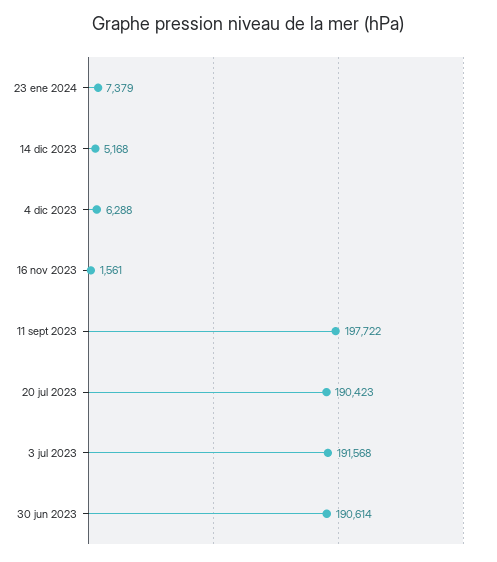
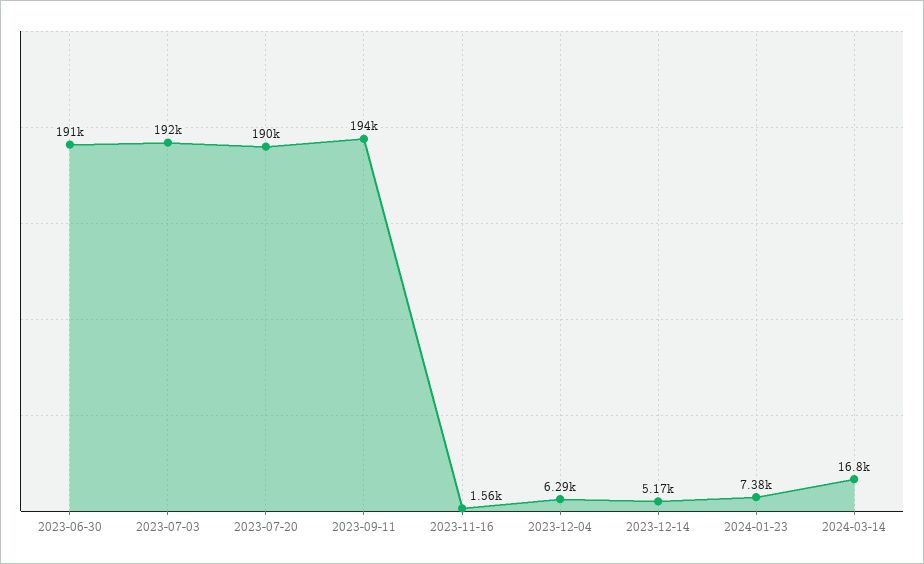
11 sept 2023: 197722 -> 194000
2024-03-14: none -> 16800

